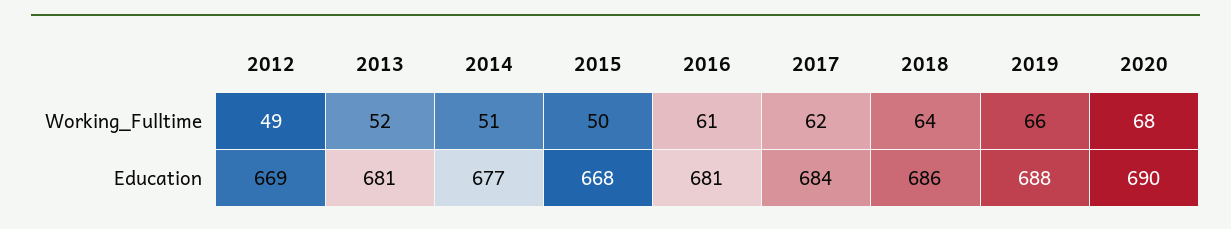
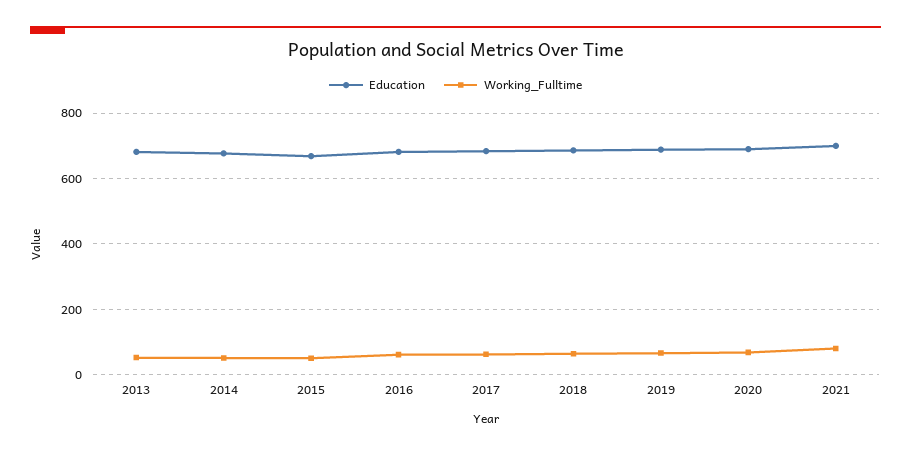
Working_Fulltime, 2012: 49 -> none
Education, 2012: 669 -> none
Education, 2021: none -> 700
Working_Fulltime, 2021: none -> 80

